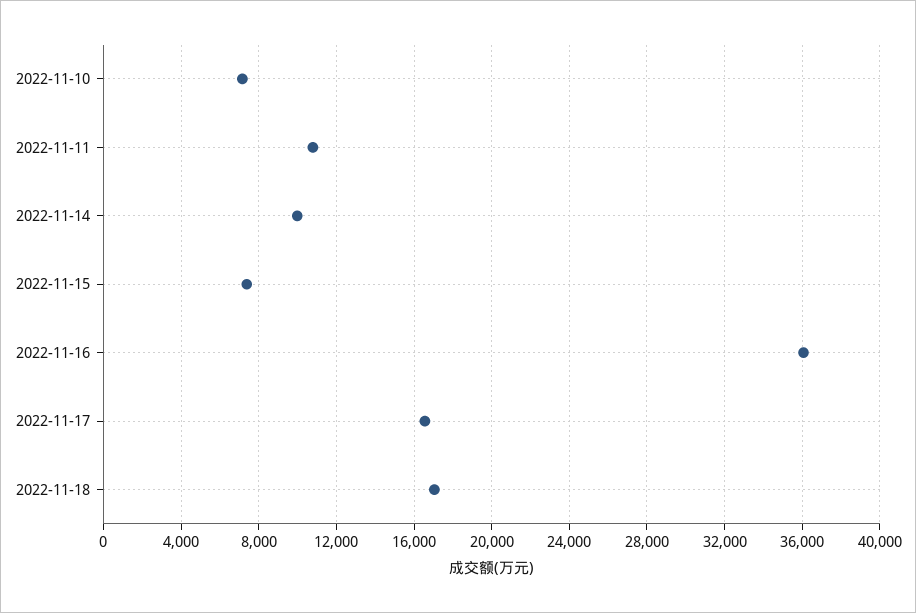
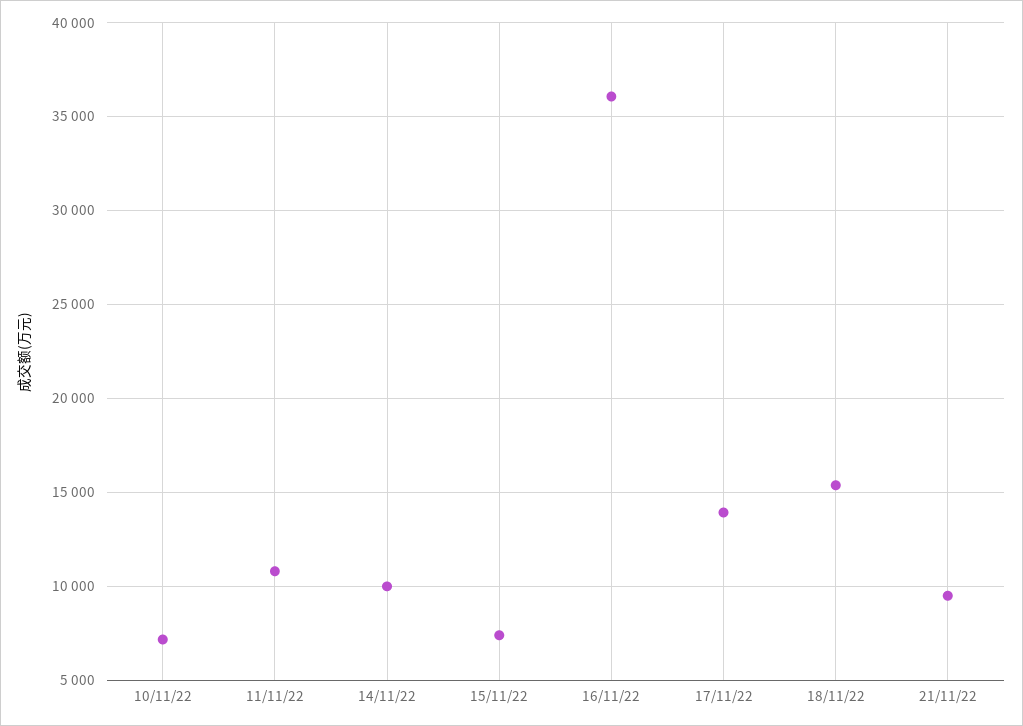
2022-11-17: 16500 -> 14000
2022-11-18: 17000 -> 15500
21/11/22: none -> 9500

